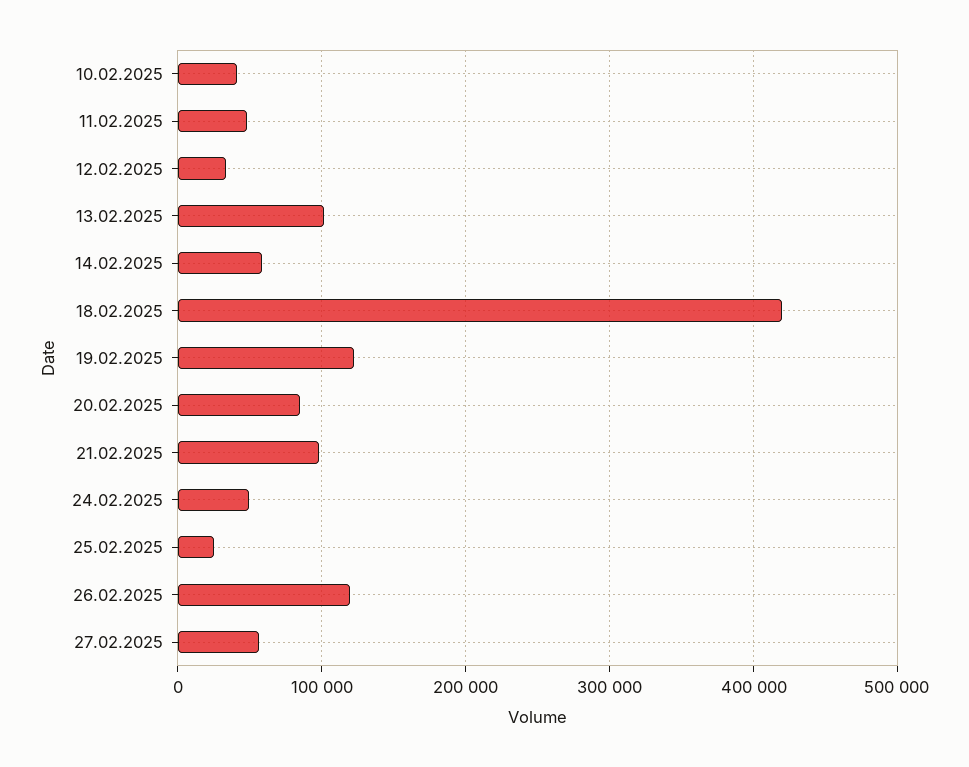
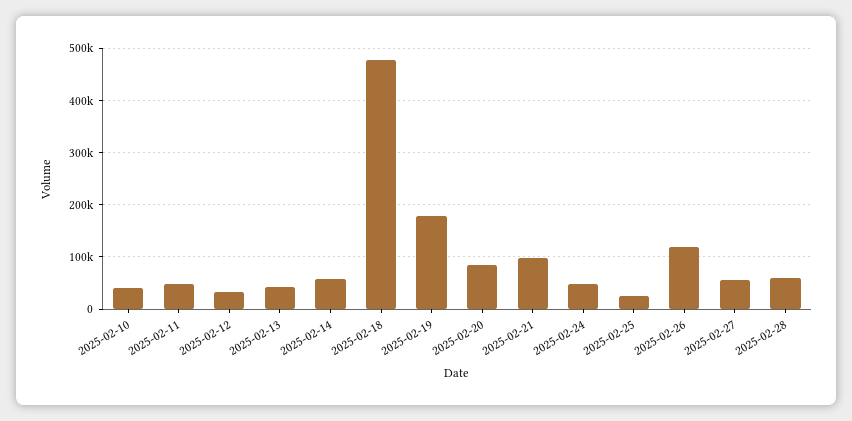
13.02.2025: 100000 -> 40000
18.02.2025: 420000 -> 480000
19.02.2025: 120000 -> 180000
2025-02-28: none -> 60000

